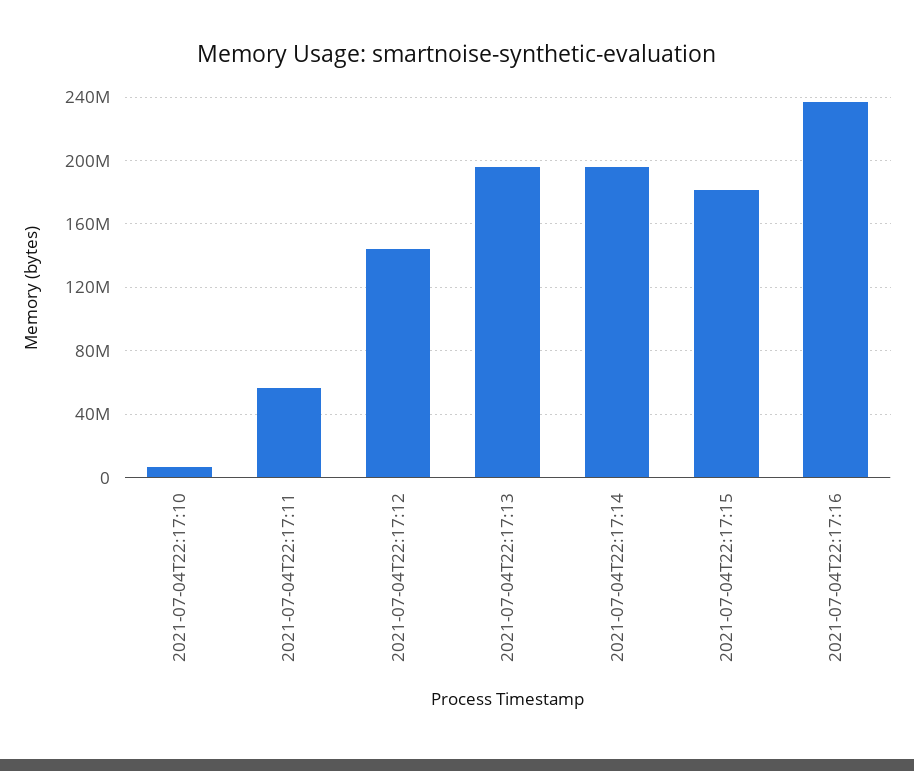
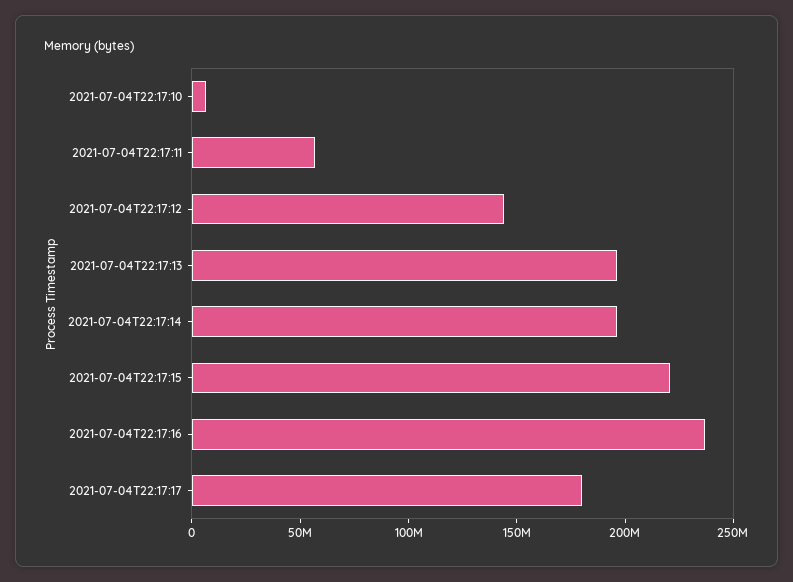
2021-07-04T22:17:15: 180000000 -> 220000000
2021-07-04T22:17:17: none -> 180000000

